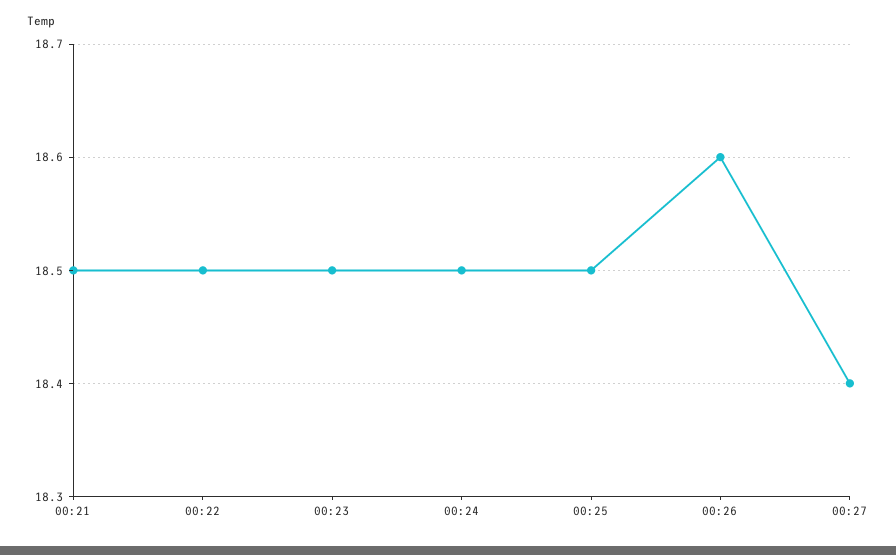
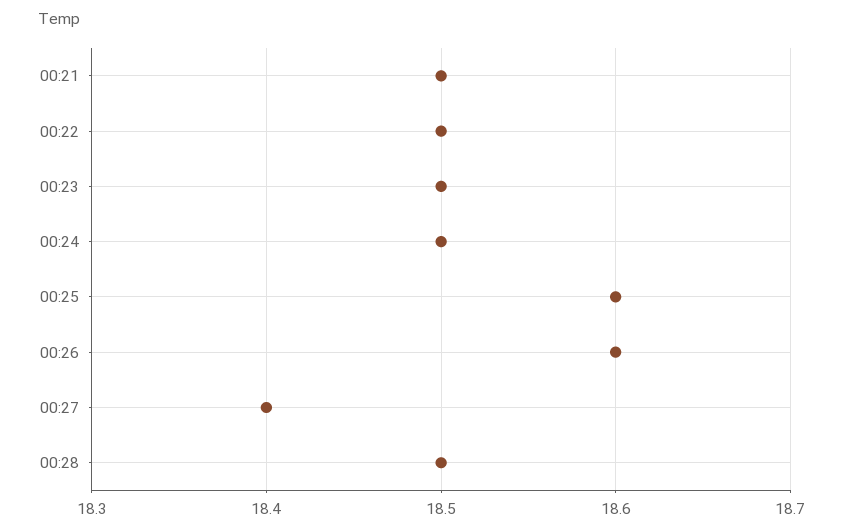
00:25: 18.5 -> 18.6
00:28: none -> 18.5

